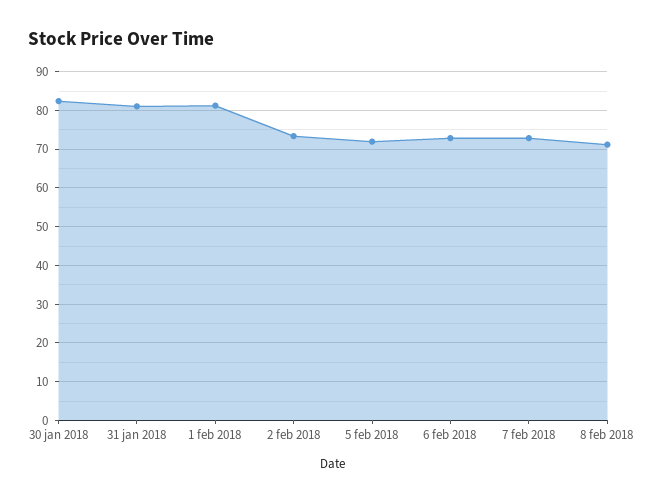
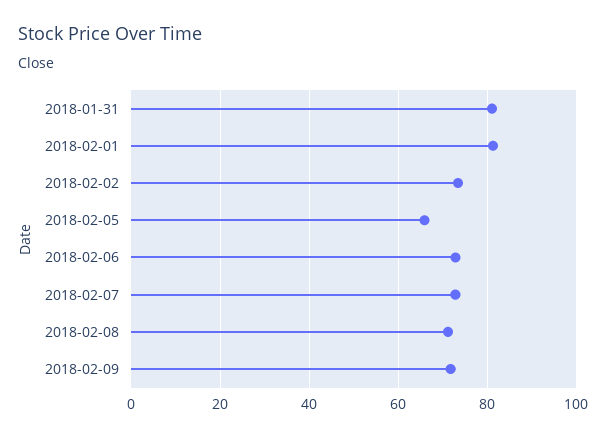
30 jan 2018: 82 -> none
5 feb 2018: 72 -> 66
2018-02-09: none -> 72

